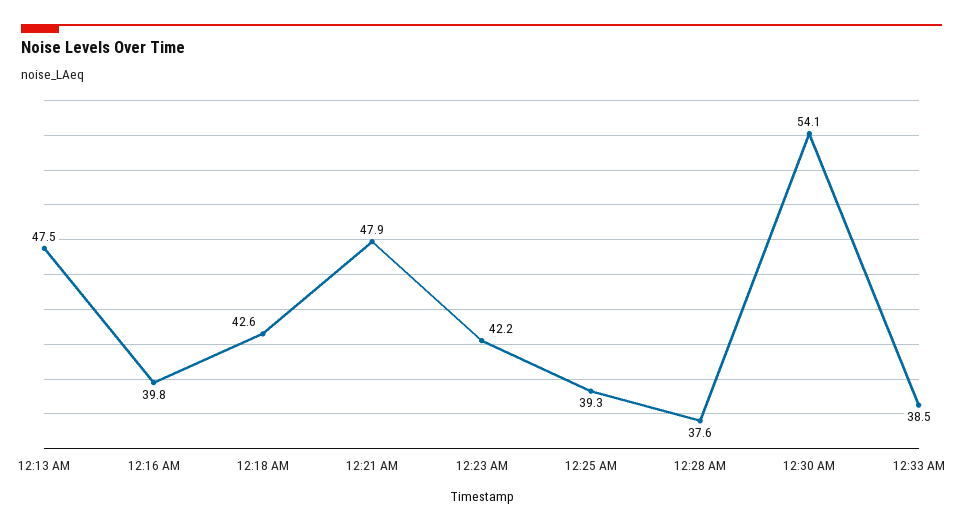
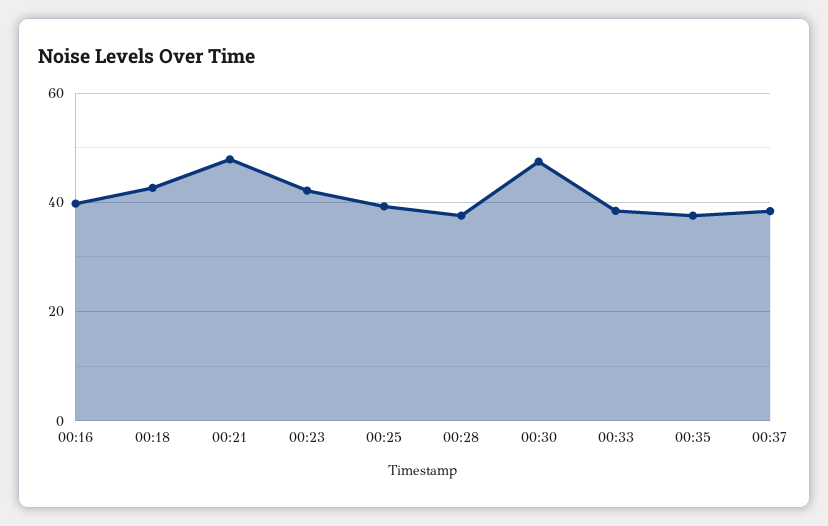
12:13 AM: 47.5 -> none
12:30 AM: 54.1 -> 48
00:35: none -> 38
00:37: none -> 38

